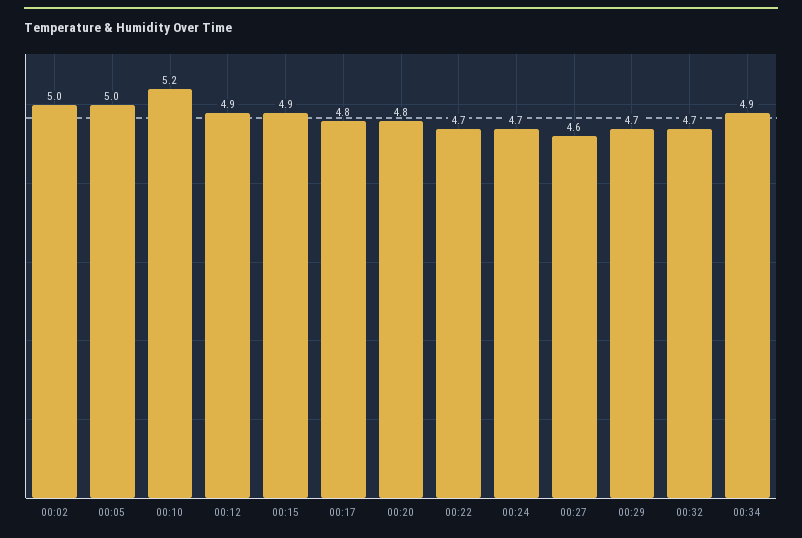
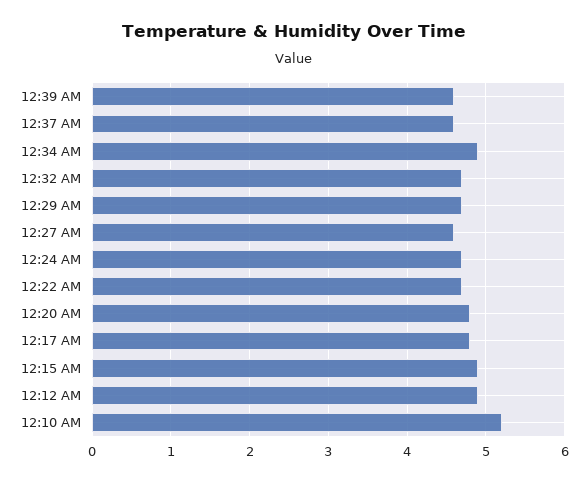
00:02: 5 -> none
00:05: 5 -> none
12:39 AM: none -> 4.6
12:37 AM: none -> 4.6

